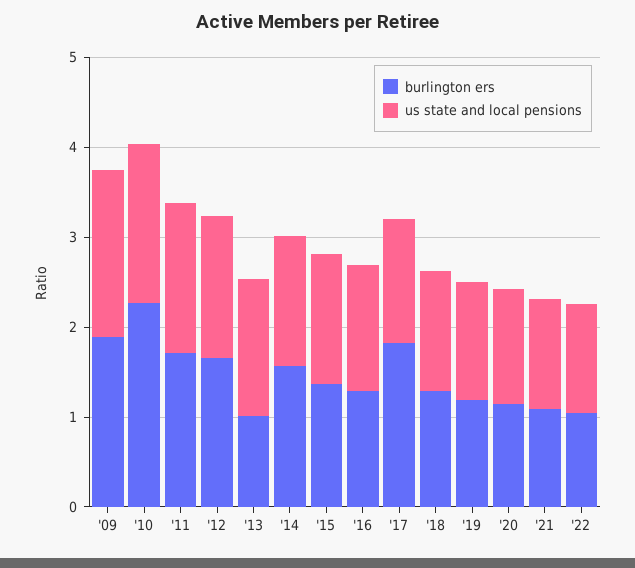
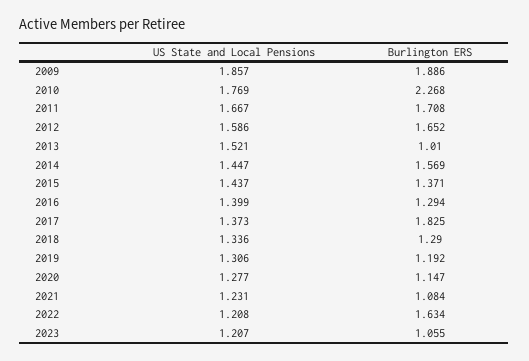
burlington ers, '22: 1 -> 1.634
us state and local pensions, 2023: none -> 1.207
burlington ers, 2023: none -> 1.055

